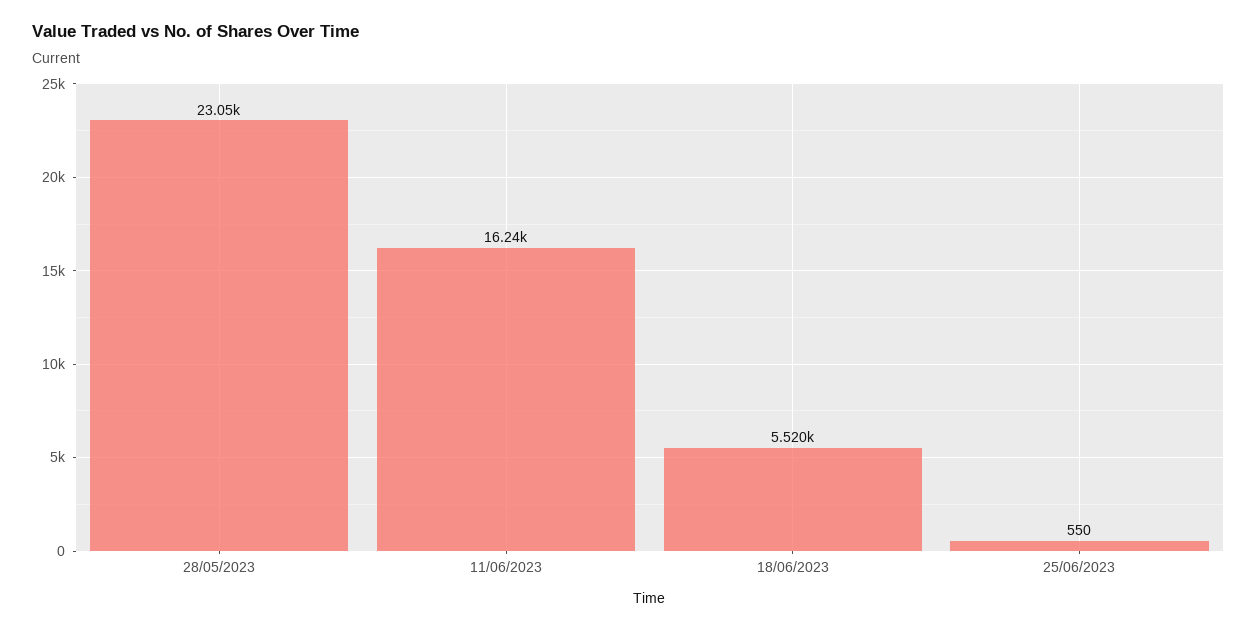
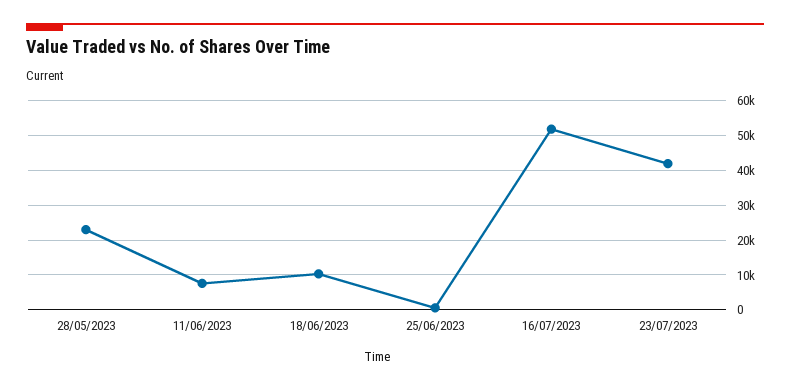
11/06/2023: 16240 -> 8000
18/06/2023: 5520 -> 10000
16/07/2023: none -> 52000
23/07/2023: none -> 42000

